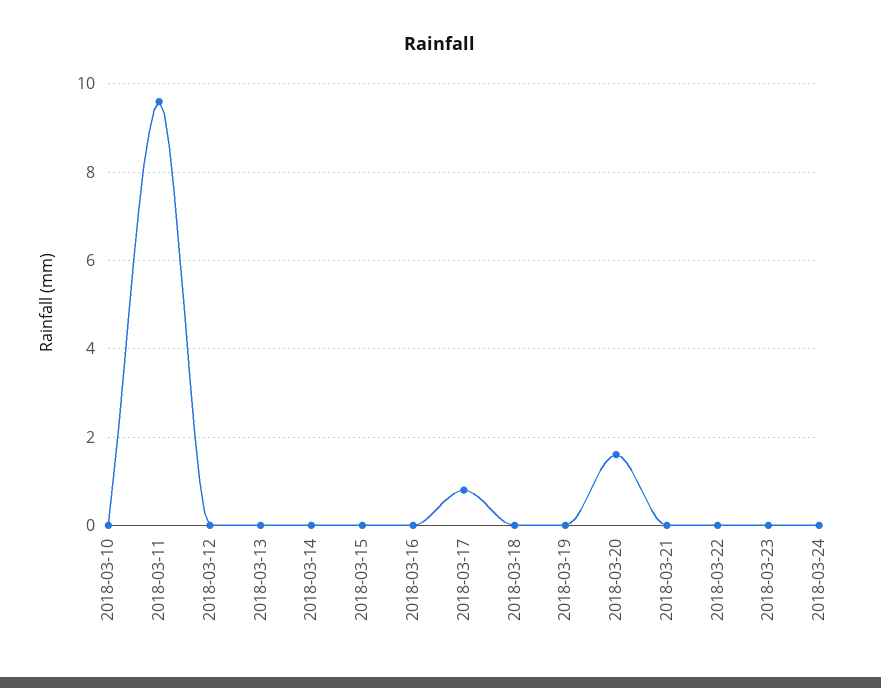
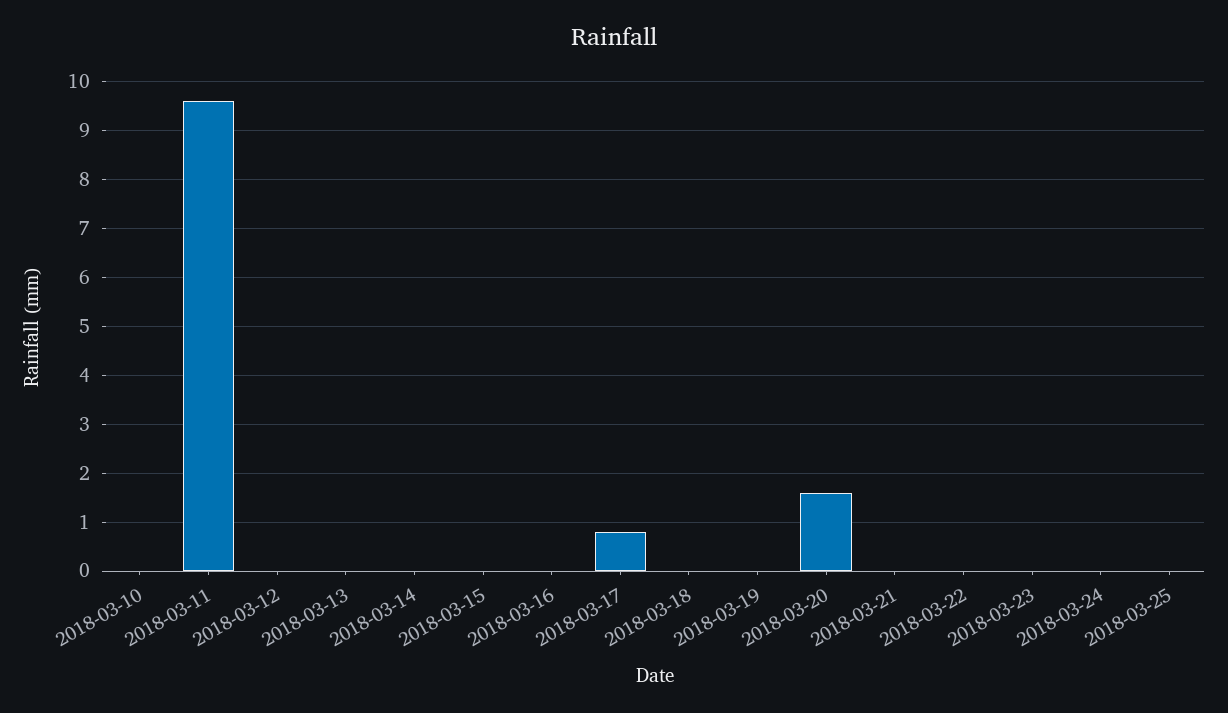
2018-03-25: none -> 0

